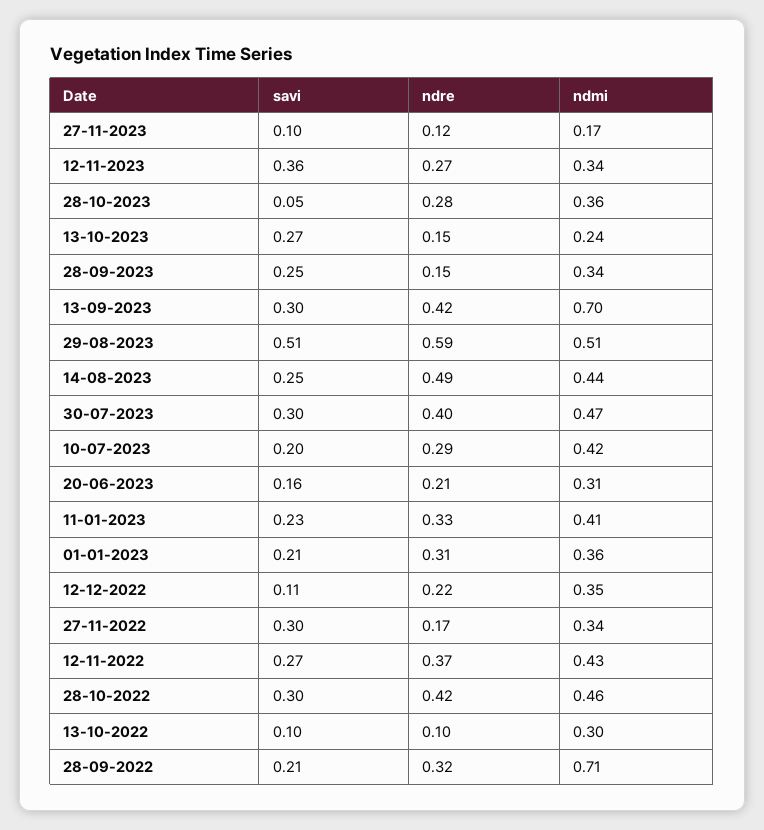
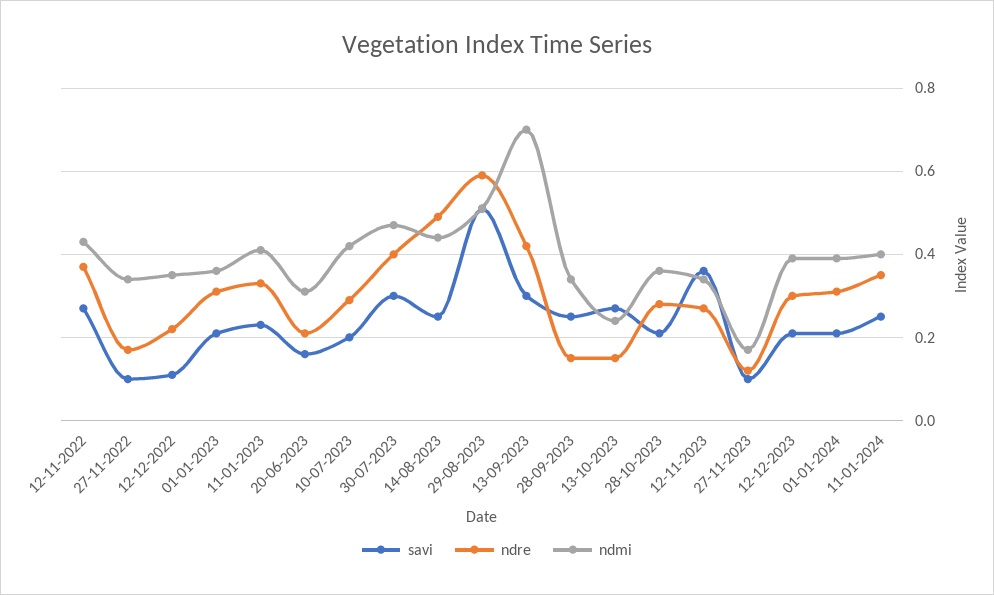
savi, 28-10-2023: 0.05 -> 0.2
savi, 27-11-2022: 0.3 -> 0.1
savi, 28-10-2022: 0.3 -> none
ndre, 28-10-2022: 0.42 -> none
ndmi, 28-10-2022: 0.46 -> none
savi, 13-10-2022: 0.1 -> none
ndre, 13-10-2022: 0.1 -> none
ndmi, 13-10-2022: 0.3 -> none
savi, 28-09-2022: 0.21 -> none
ndre, 28-09-2022: 0.32 -> none
ndmi, 28-09-2022: 0.71 -> none
savi, 12-12-2023: none -> 0.2
ndre, 12-12-2023: none -> 0.3
ndmi, 12-12-2023: none -> 0.4
savi, 01-01-2024: none -> 0.2
ndre, 01-01-2024: none -> 0.3
ndmi, 01-01-2024: none -> 0.4
savi, 11-01-2024: none -> 0.25
ndre, 11-01-2024: none -> 0.35
ndmi, 11-01-2024: none -> 0.4

